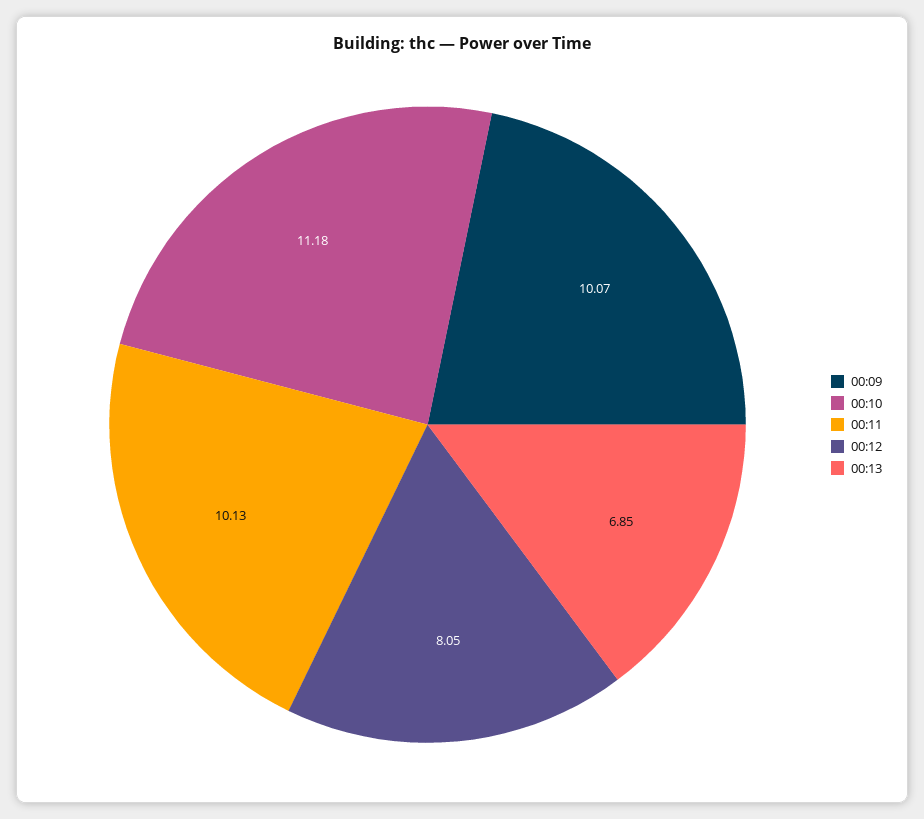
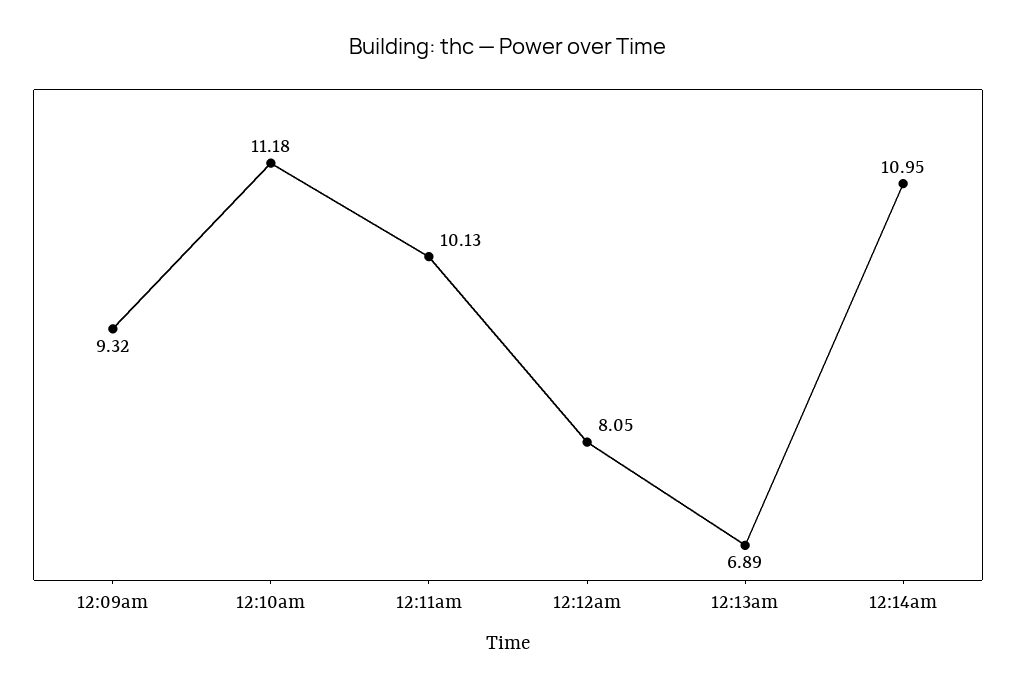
00:09: 10.07 -> 9.32
00:13: 6.85 -> 6.89
12:14am: none -> 10.95

